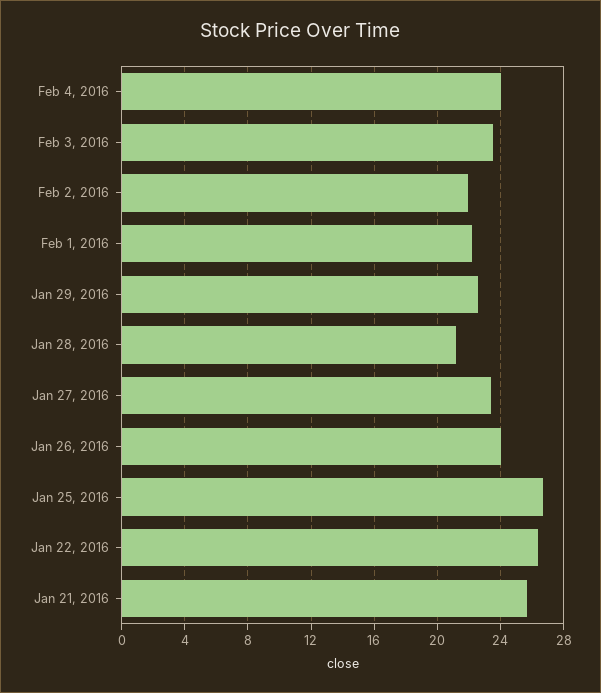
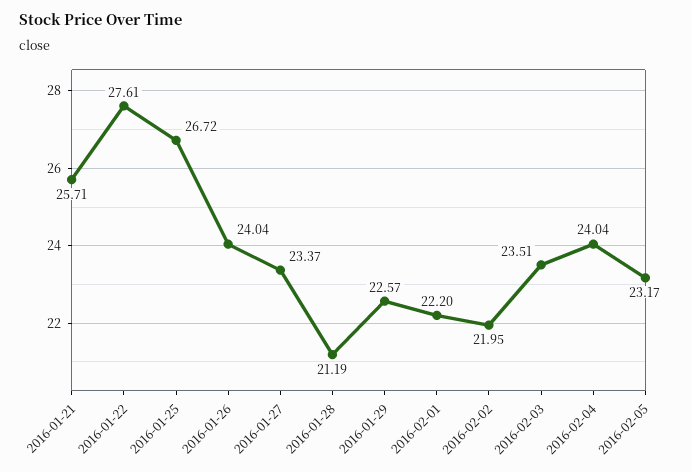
Jan 22, 2016: 26.5 -> 27.61
2016-02-05: none -> 23.17

